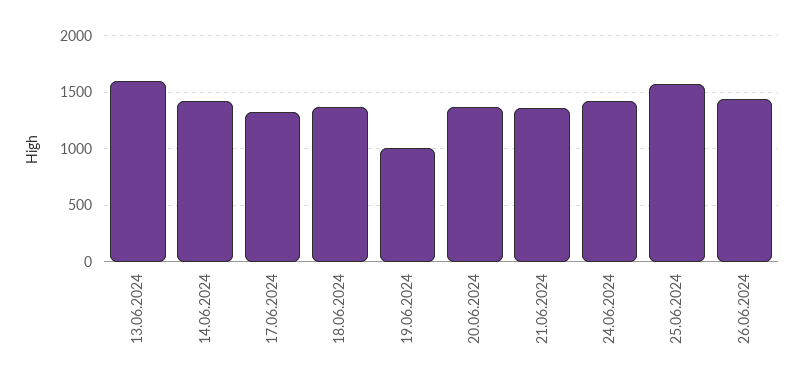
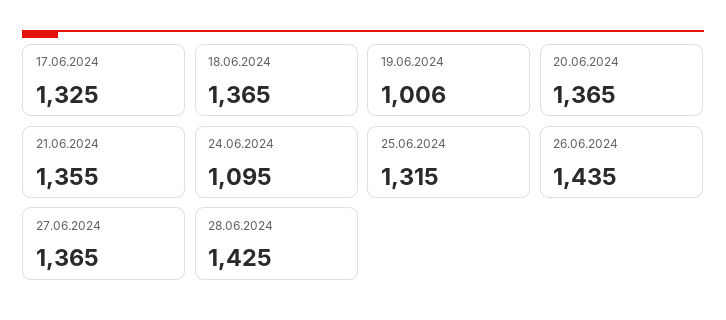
13.06.2024: 1600 -> none
14.06.2024: 1400 -> none
24.06.2024: 1400 -> 1095
25.06.2024: 1600 -> 1315
27.06.2024: none -> 1365
28.06.2024: none -> 1425

